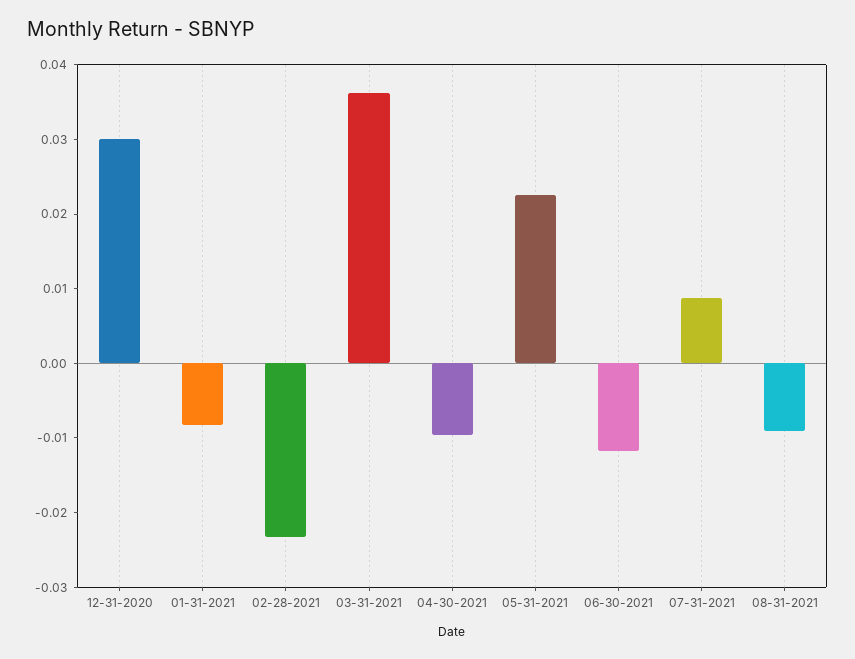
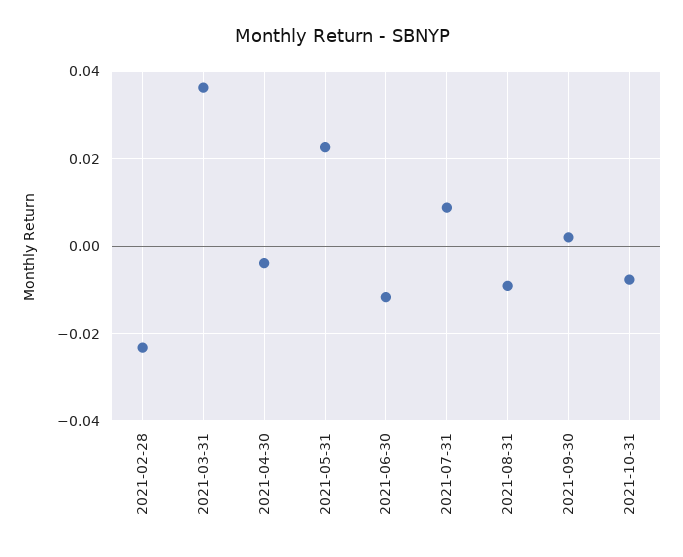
12-31-2020: 0.03 -> none
01-31-2021: -0.008 -> none
04-30-2021: -0.01 -> -0.004
2021-09-30: none -> 0.002
2021-10-31: none -> -0.008

